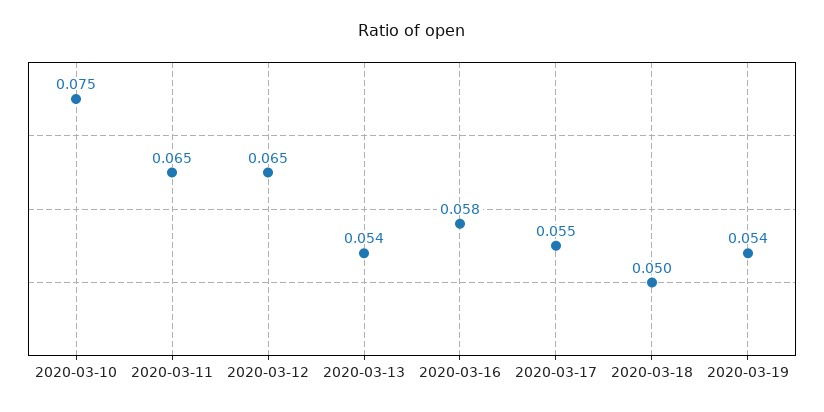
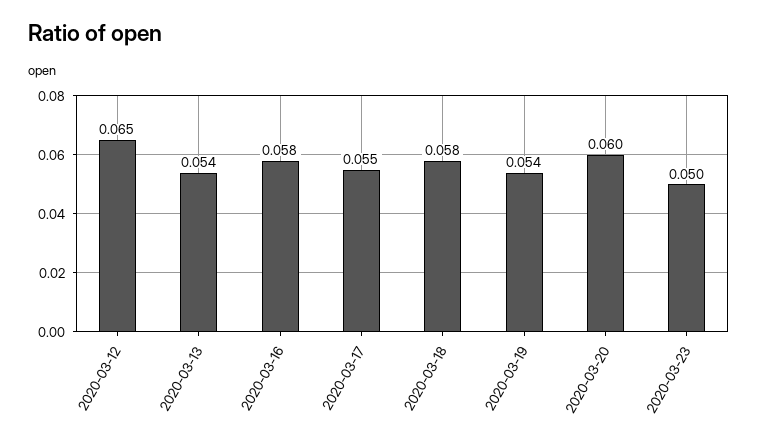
2020-03-10: 0.075 -> none
2020-03-11: 0.065 -> none
2020-03-18: 0.05 -> 0.058
2020-03-20: none -> 0.06
2020-03-23: none -> 0.05

